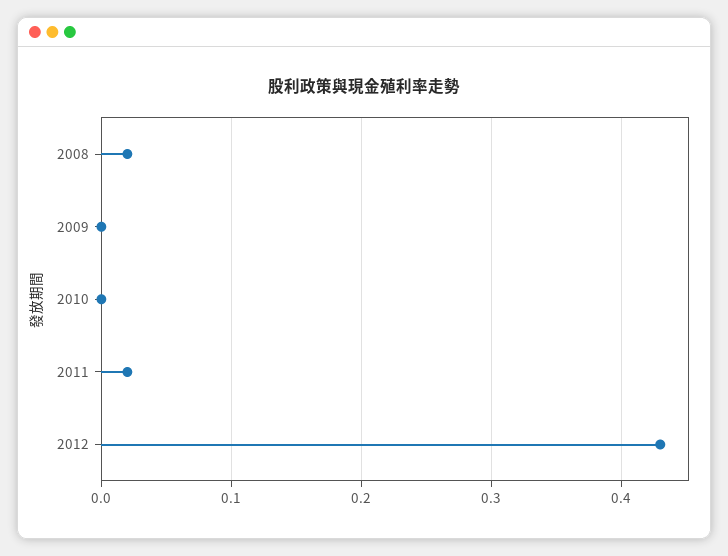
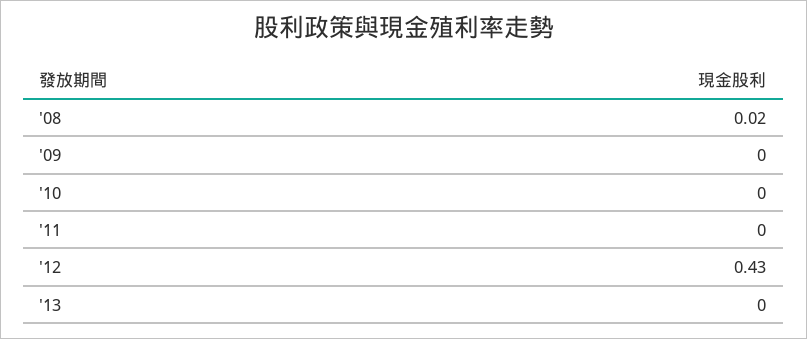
2011: 0.02 -> 0
'13: none -> 0

